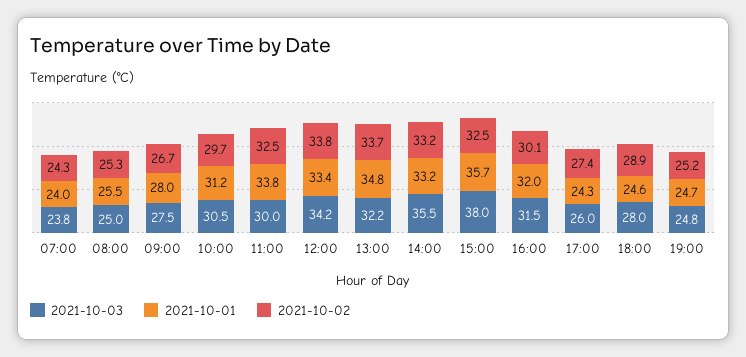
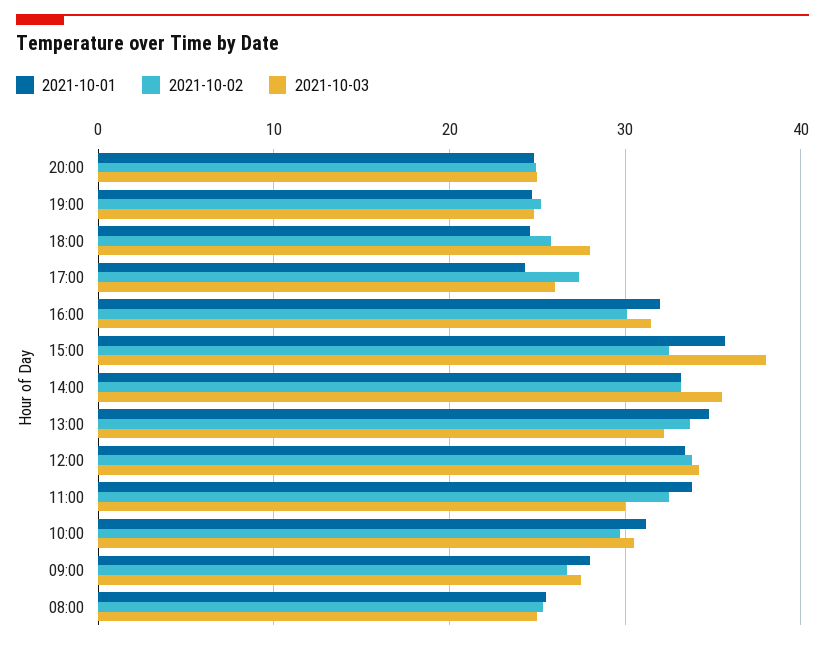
2021-10-03, 07:00: 23.8 -> none
2021-10-01, 07:00: 24 -> none
2021-10-02, 07:00: 24.3 -> none
2021-10-02, 18:00: 28.9 -> 26
2021-10-01, 20:00: none -> 25
2021-10-02, 20:00: none -> 25
2021-10-03, 20:00: none -> 25

